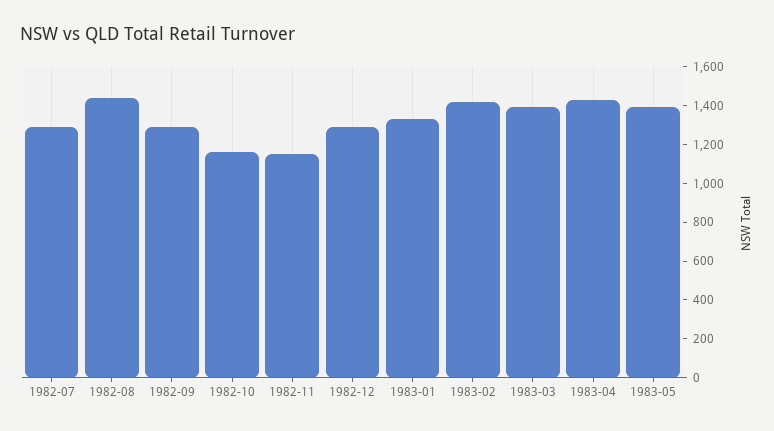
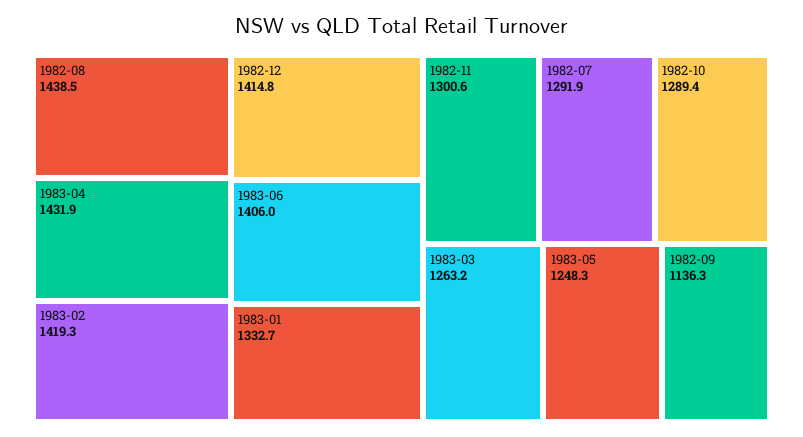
1982-09: 1300 -> 1136.3
1982-10: 1150 -> 1289.4
1982-11: 1150 -> 1300.6
1982-12: 1300 -> 1414.8
1983-03: 1400 -> 1263.2
1983-05: 1400 -> 1248.3
1983-06: none -> 1406

